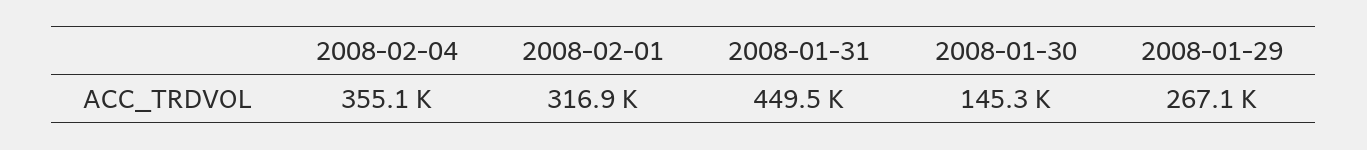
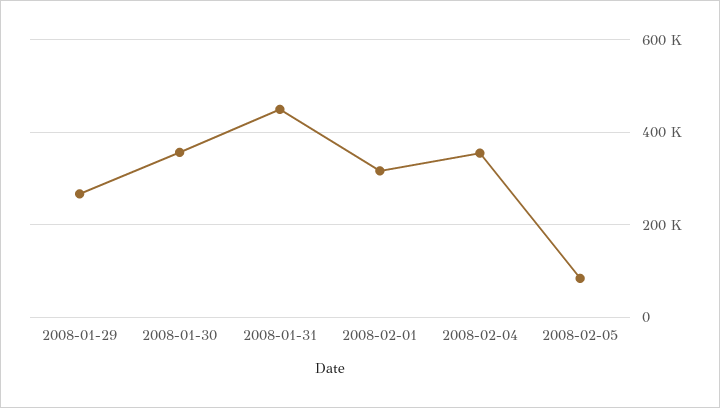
2008-01-30: 145300 -> 360000
2008-02-05: none -> 80000

